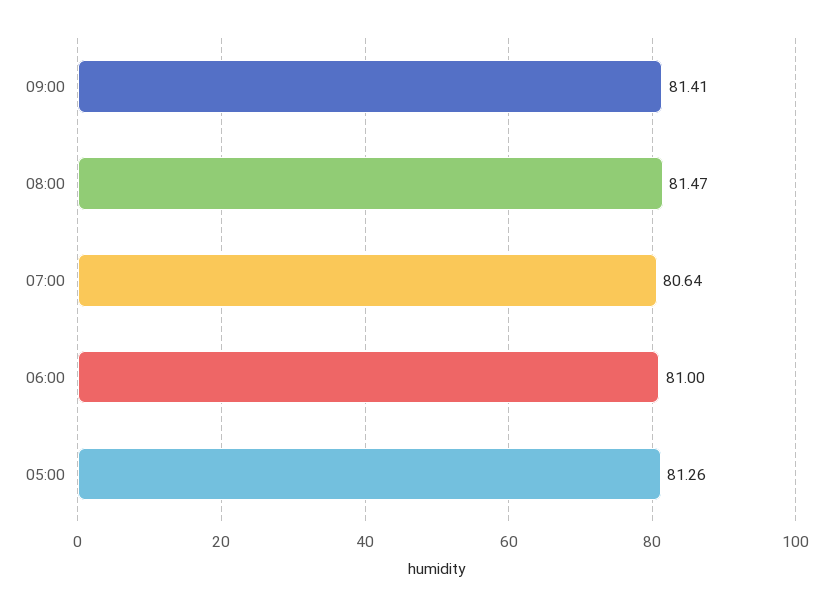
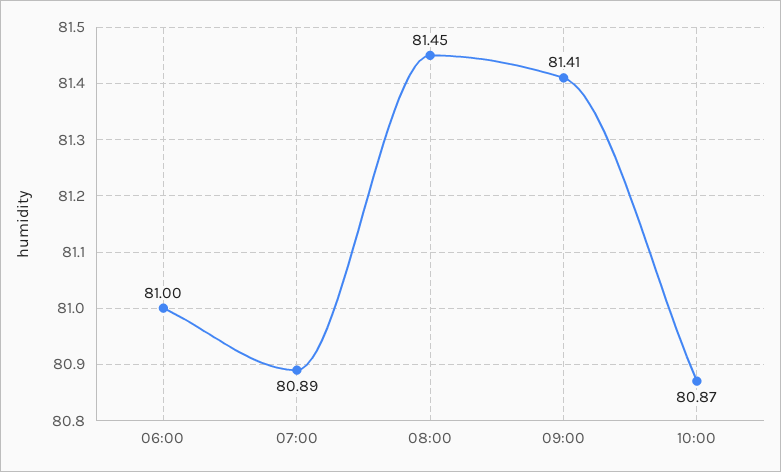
08:00: 81.47 -> 81.45
07:00: 80.64 -> 80.89
05:00: 81.26 -> none
10:00: none -> 80.87

